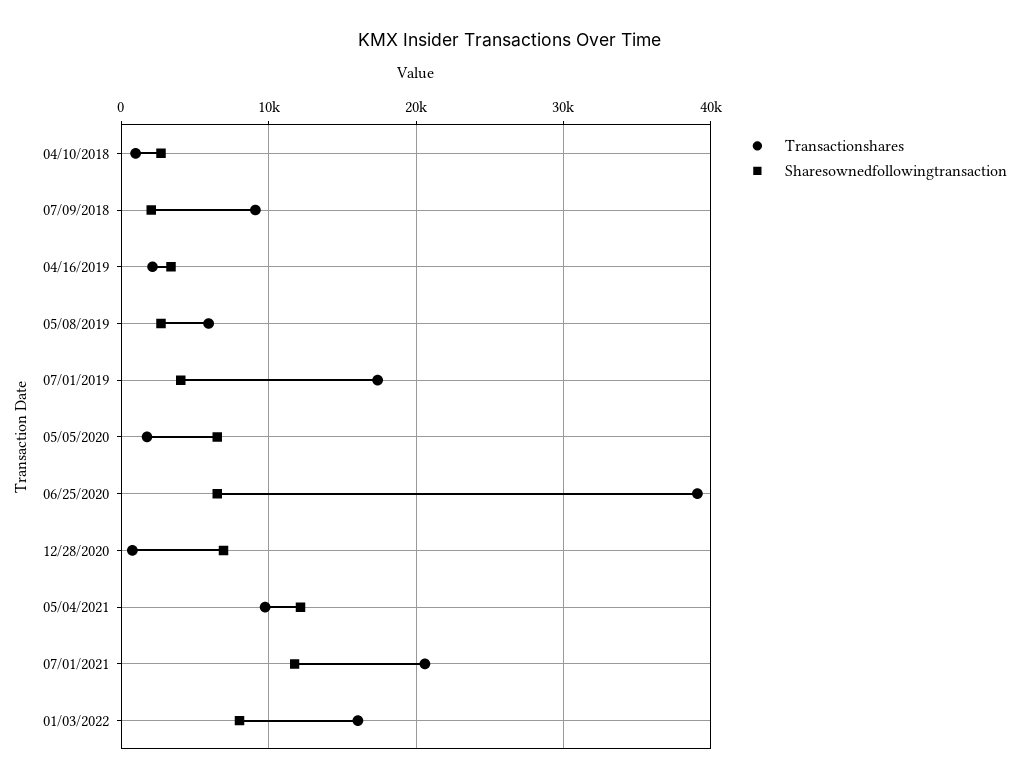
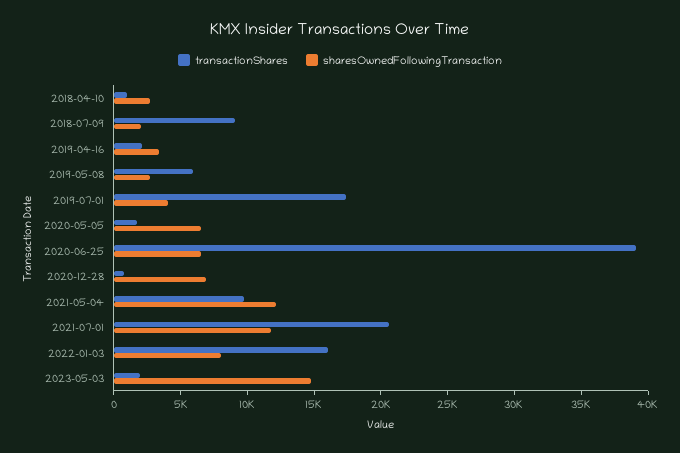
Transactionshares, 2023-05-03: none -> 2000
Sharesownedfollowingtransaction, 2023-05-03: none -> 15000

